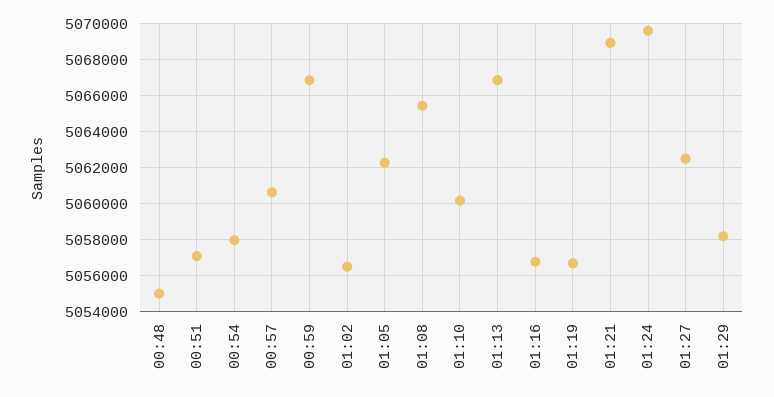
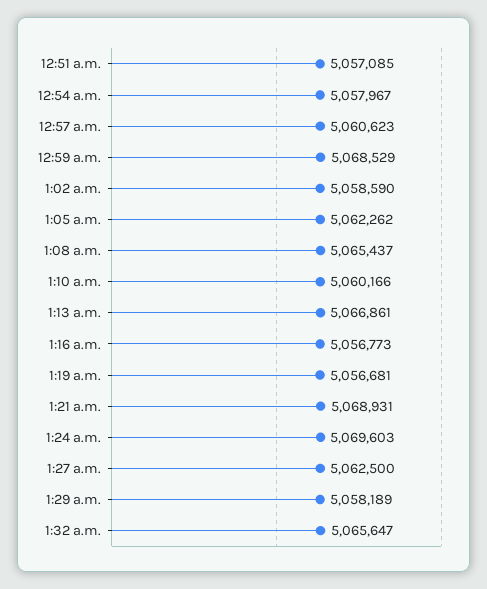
00:48: 5055000 -> none
00:59: 5067000 -> 5068529
01:02: 5056500 -> 5058590
1:32 a.m.: none -> 5065647

